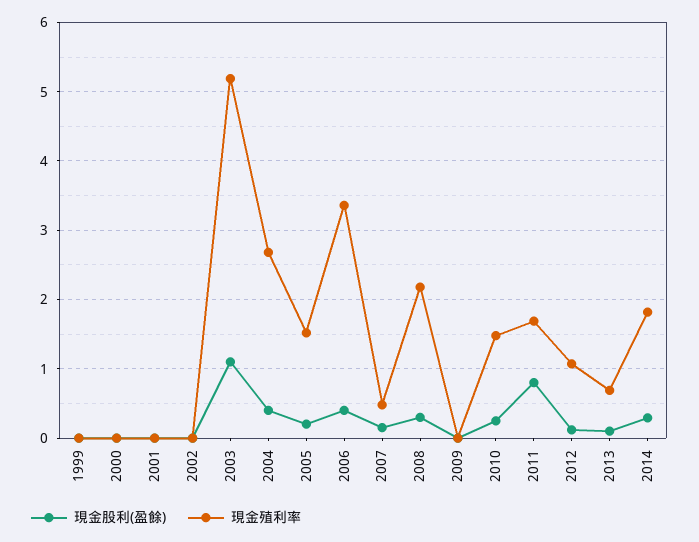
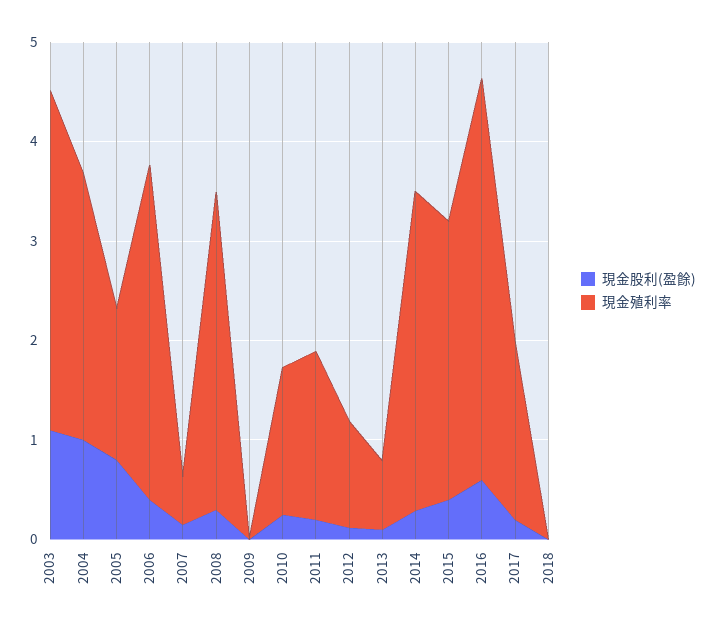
現金股利(盈餘), 1999: 0 -> none
現金殖利率, 1999: 0 -> none
現金股利(盈餘), 2000: 0 -> none
現金殖利率, 2000: 0 -> none
現金股利(盈餘), 2001: 0 -> none
現金殖利率, 2001: 0 -> none
現金股利(盈餘), 2002: 0 -> none
現金殖利率, 2002: 0 -> none
現金殖利率, 2003: 5.2 -> 3.4
現金股利(盈餘), 2004: 0.4 -> 1
現金股利(盈餘), 2005: 0.2 -> 0.8
現金殖利率, 2008: 2.2 -> 3.2
現金股利(盈餘), 2011: 0.8 -> 0.2
現金殖利率, 2014: 1.8 -> 3.2
現金股利(盈餘), 2015: none -> 0.4
現金殖利率, 2015: none -> 2.8
現金股利(盈餘), 2016: none -> 0.6
現金殖利率, 2016: none -> 4
現金股利(盈餘), 2017: none -> 0.2
現金殖利率, 2017: none -> 1.8
現金股利(盈餘), 2018: none -> 0
現金殖利率, 2018: none -> 0

